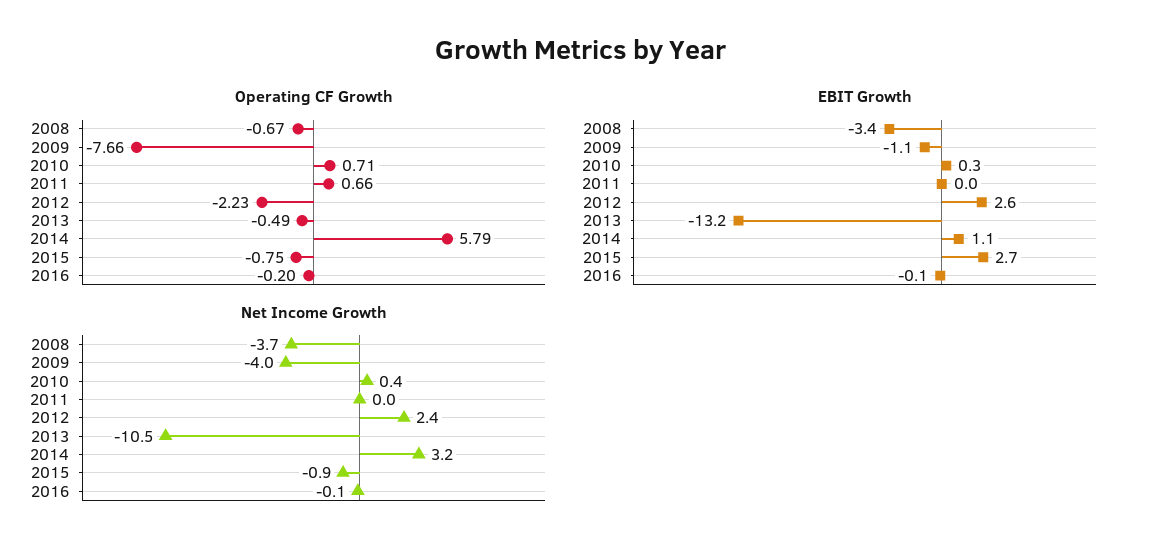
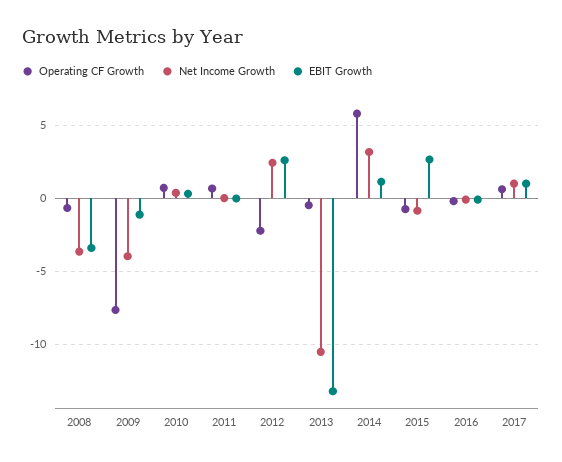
Operating CF Growth, 2017: none -> 0.5
Net Income Growth, 2017: none -> 1
EBIT Growth, 2017: none -> 1

